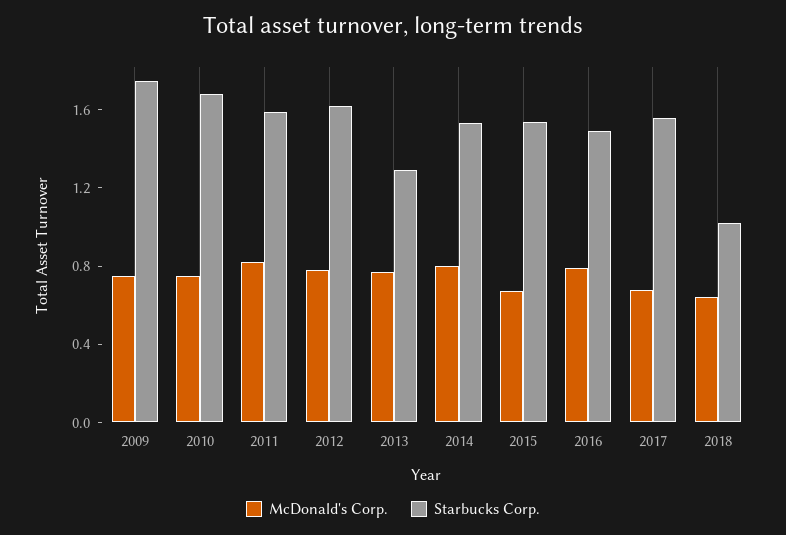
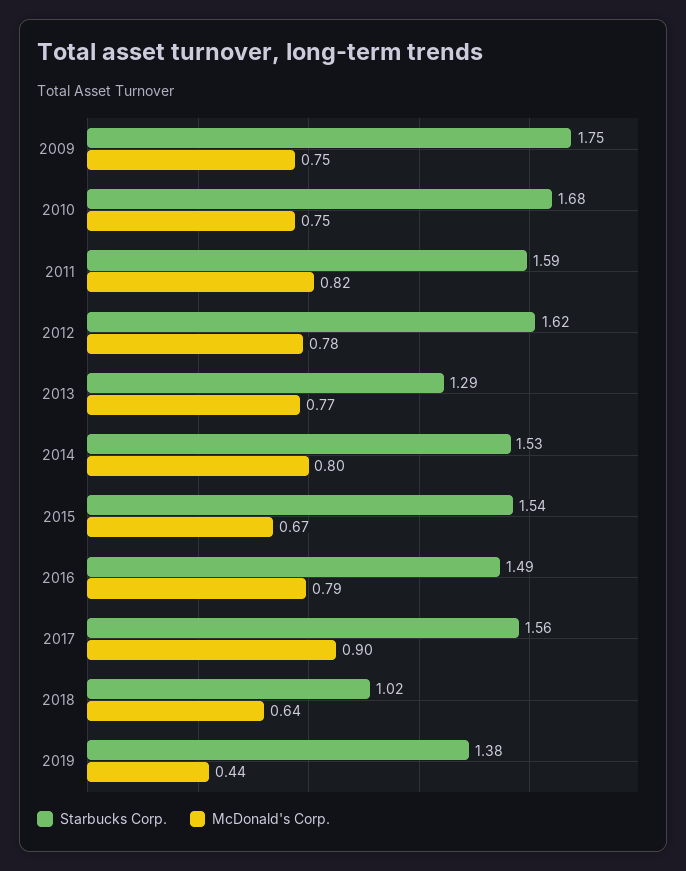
McDonald's Corp., 2017: 0.7 -> 0.9
Starbucks Corp., 2019: none -> 1.38
McDonald's Corp., 2019: none -> 0.44

